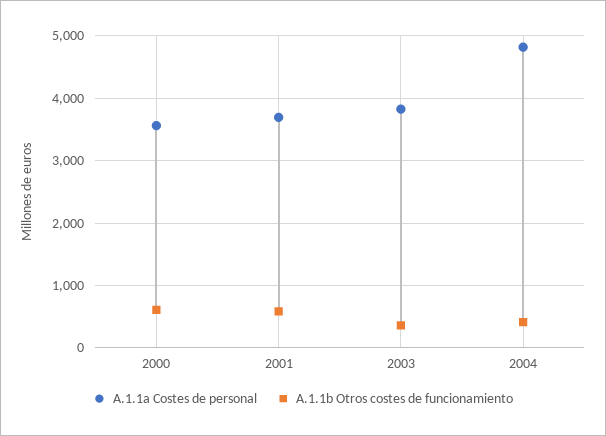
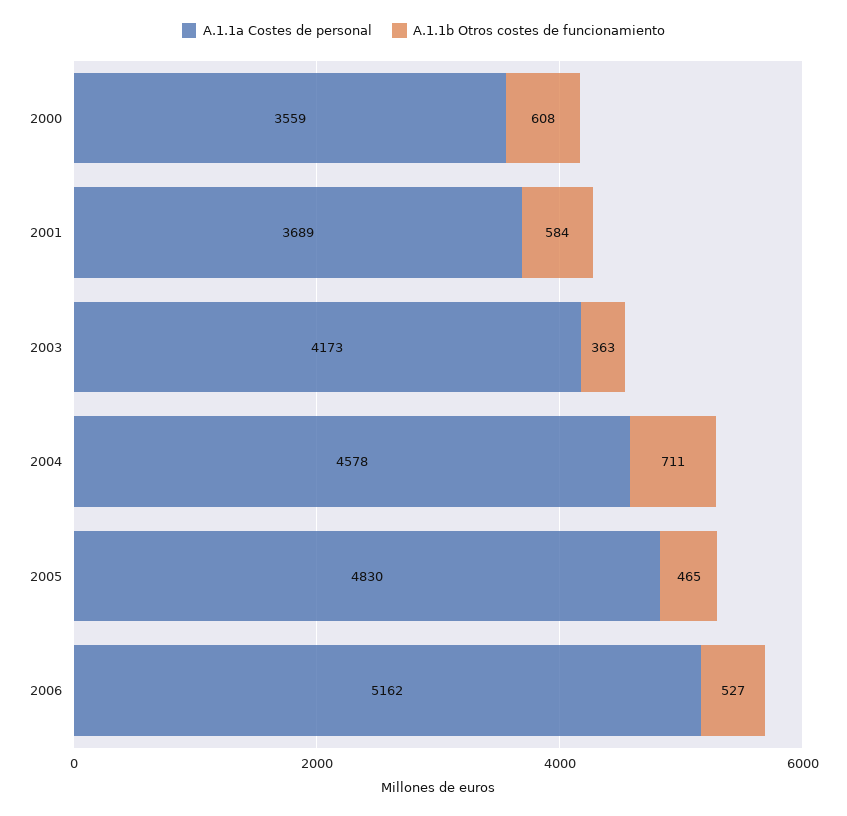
A.1.1a Costes de personal, 2003: 3800 -> 4173
A.1.1a Costes de personal, 2004: 4800 -> 4578
A.1.1b Otros costes de funcionamiento, 2004: 400 -> 711
A.1.1a Costes de personal, 2005: none -> 4830
A.1.1b Otros costes de funcionamiento, 2005: none -> 465
A.1.1a Costes de personal, 2006: none -> 5162
A.1.1b Otros costes de funcionamiento, 2006: none -> 527

